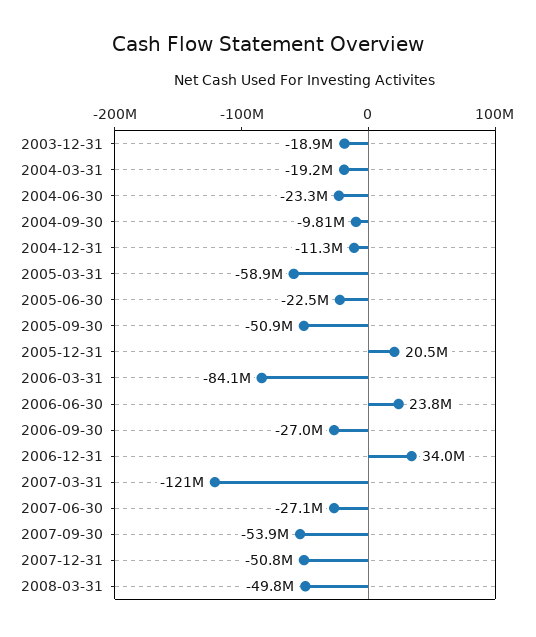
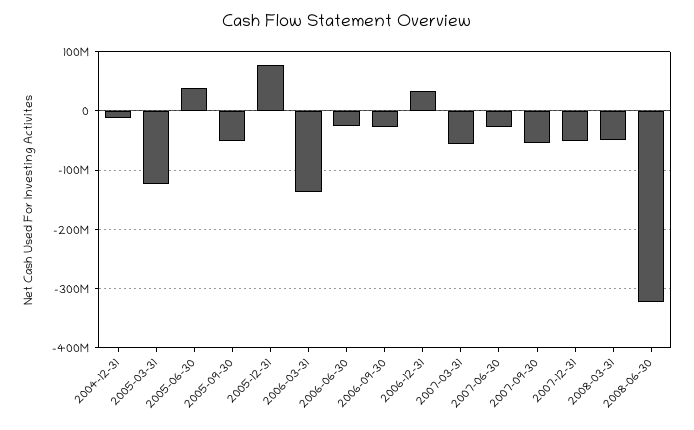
2003-12-31: -18900000 -> none
2004-03-31: -19200000 -> none
2004-06-30: -23300000 -> none
2004-09-30: -9810000 -> none
2005-03-31: -58900000 -> -120000000
2005-06-30: -22500000 -> 40000000
2005-12-31: 20500000 -> 80000000
2006-03-31: -84100000 -> -140000000
2006-06-30: 23800000 -> -20000000
2007-03-31: -121000000 -> -60000000
2008-06-30: none -> -320000000

